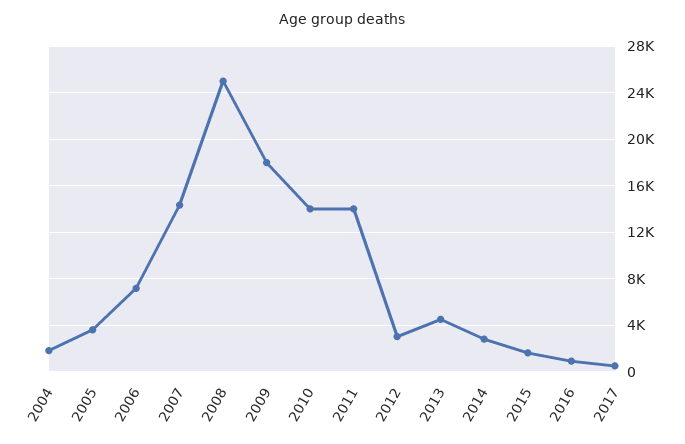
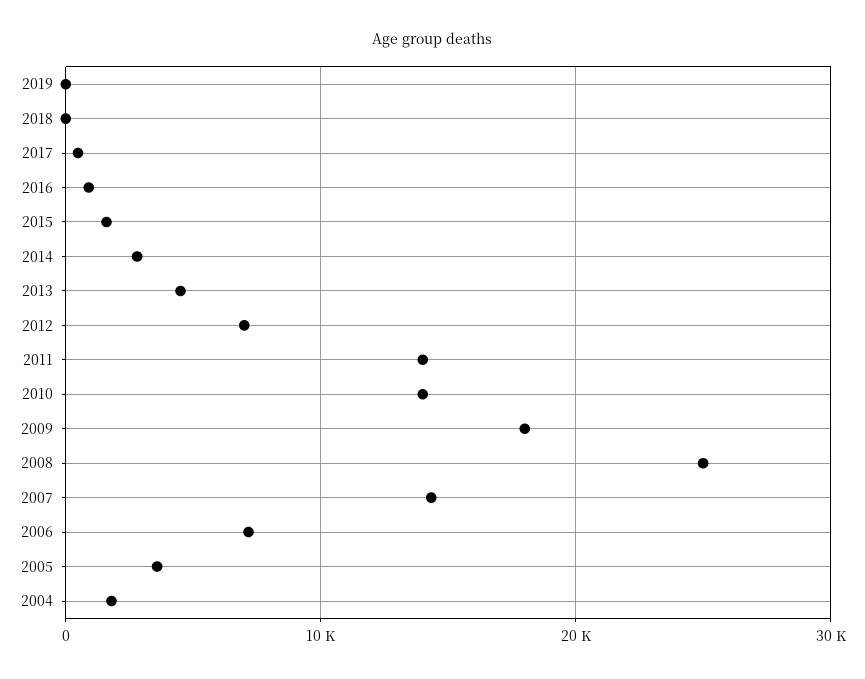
2012: 3000 -> 7000
2019: none -> 0
2018: none -> 0

